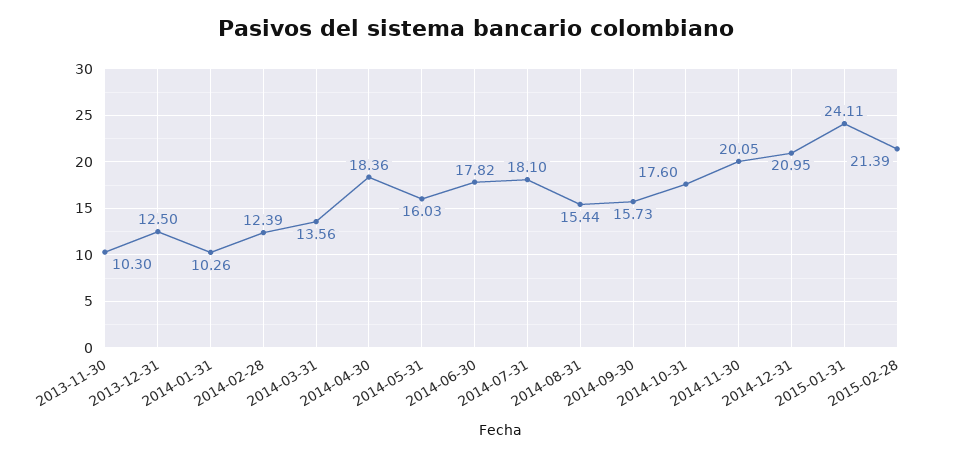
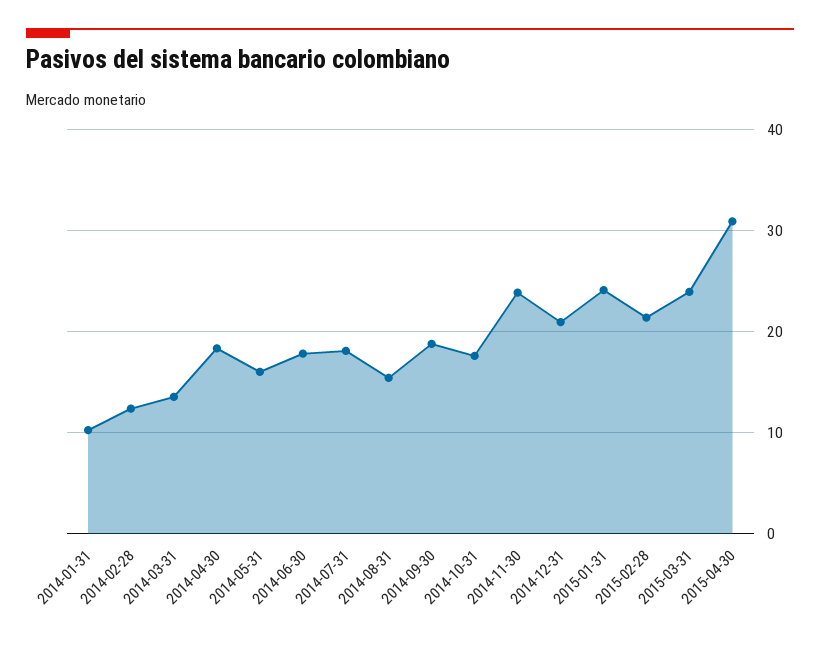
2013-11-30: 10.3 -> none
2013-12-31: 12.5 -> none
2014-09-30: 15.73 -> 19
2014-11-30: 20.05 -> 24
2015-03-31: none -> 24
2015-04-30: none -> 31

